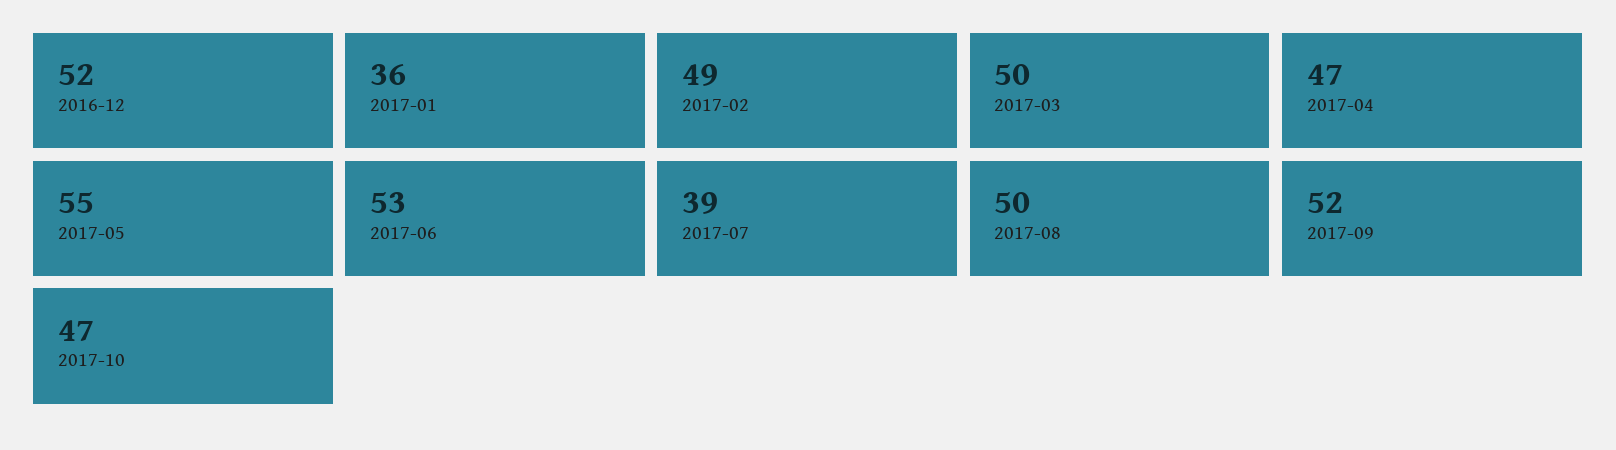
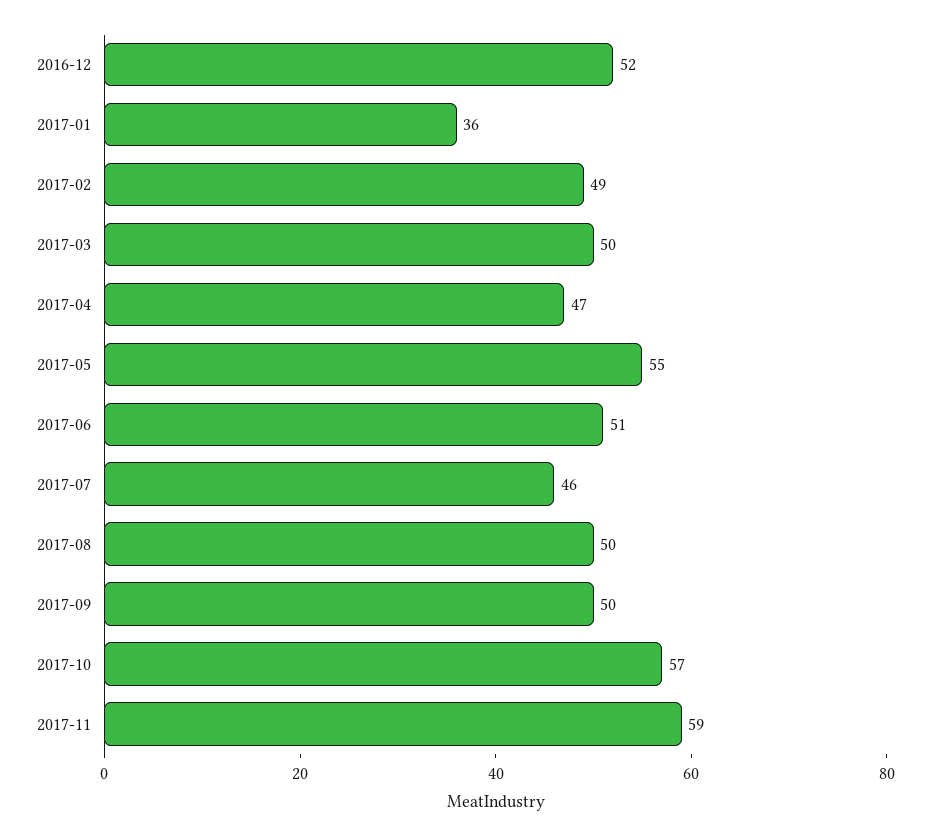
2017-06: 53 -> 51
2017-07: 39 -> 46
2017-09: 52 -> 50
2017-10: 47 -> 57
2017-11: none -> 59

